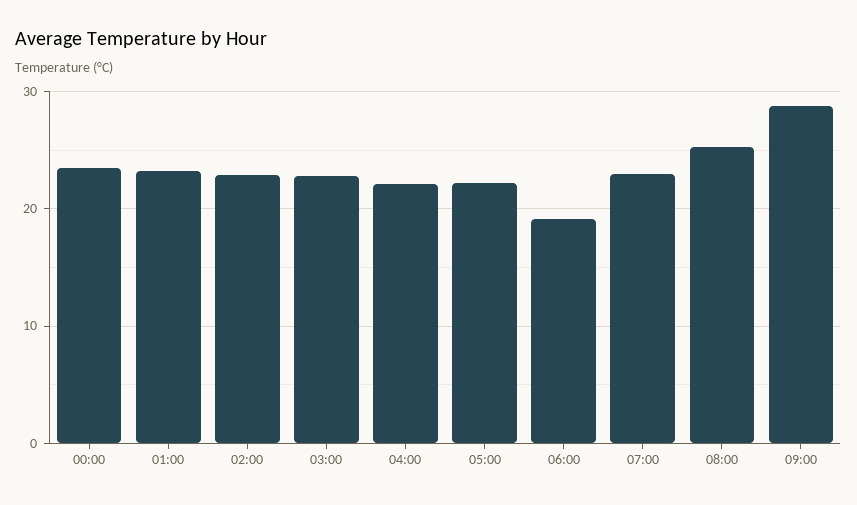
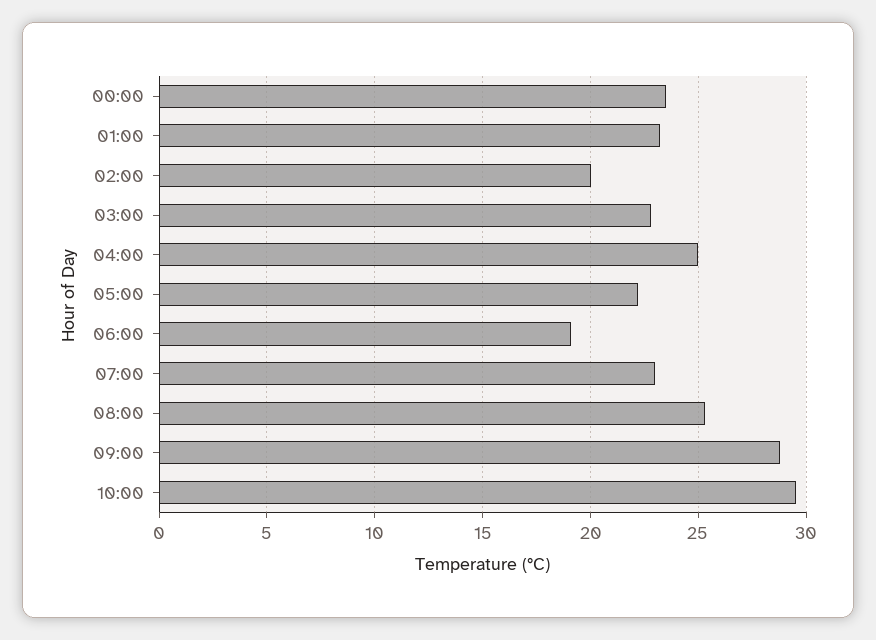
02:00: 23 -> 20
04:00: 22 -> 25
10:00: none -> 29.5

